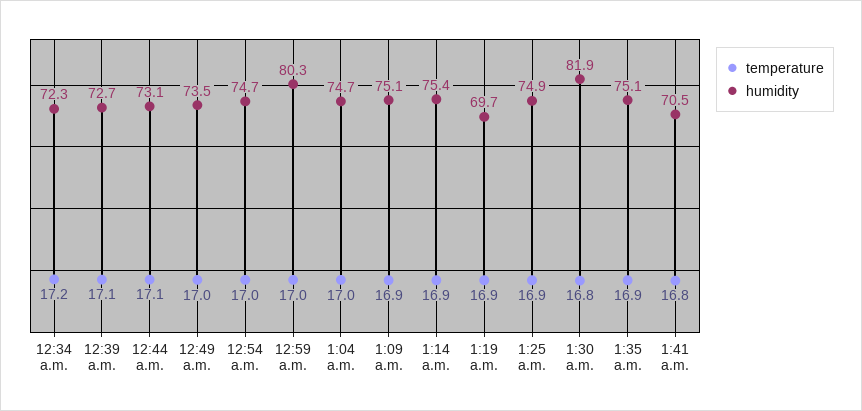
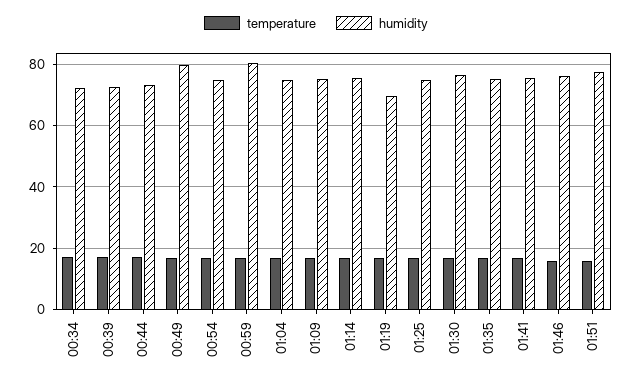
humidity, 12:49 a.m.: 73.5 -> 80
humidity, 1:30 a.m.: 81.9 -> 76
humidity, 1:41 a.m.: 70.5 -> 76
temperature, 01:46: none -> 16
humidity, 01:46: none -> 76
temperature, 01:51: none -> 16
humidity, 01:51: none -> 78

